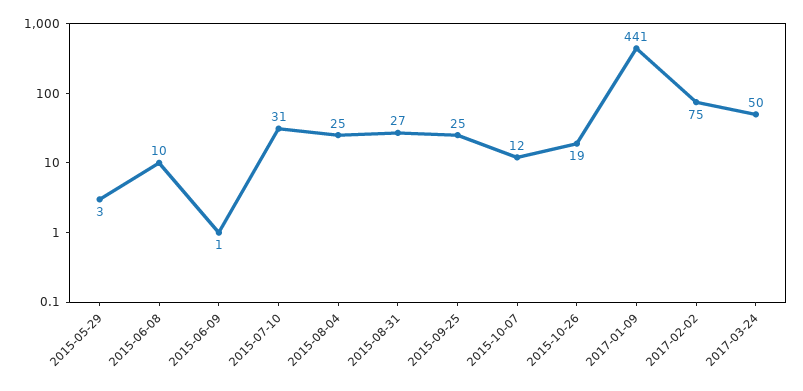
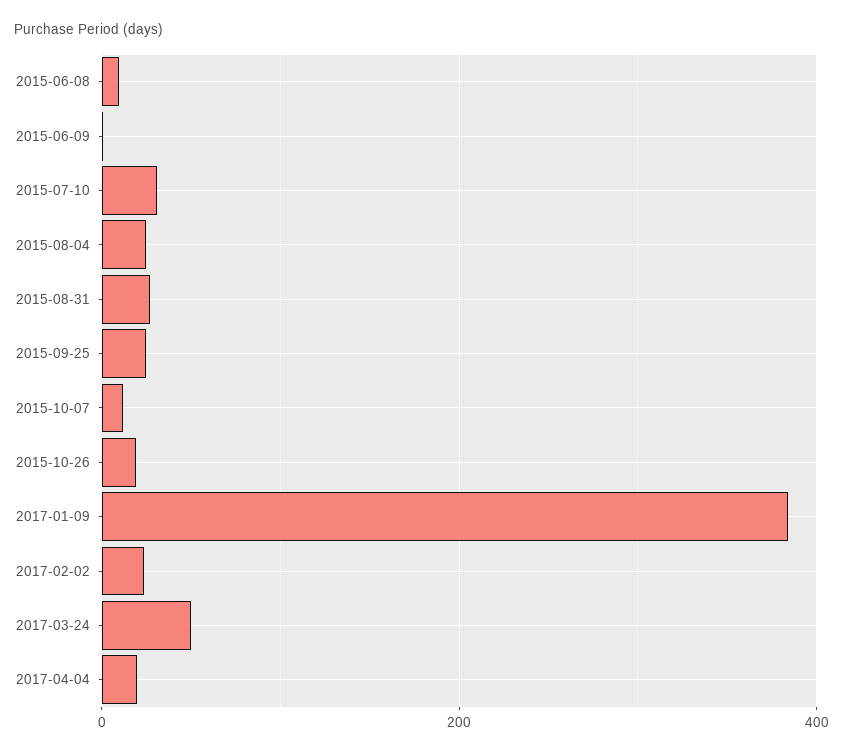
2015-05-29: 3 -> none
2017-01-09: 441 -> 380
2017-02-02: 75 -> 20
2017-04-04: none -> 20

